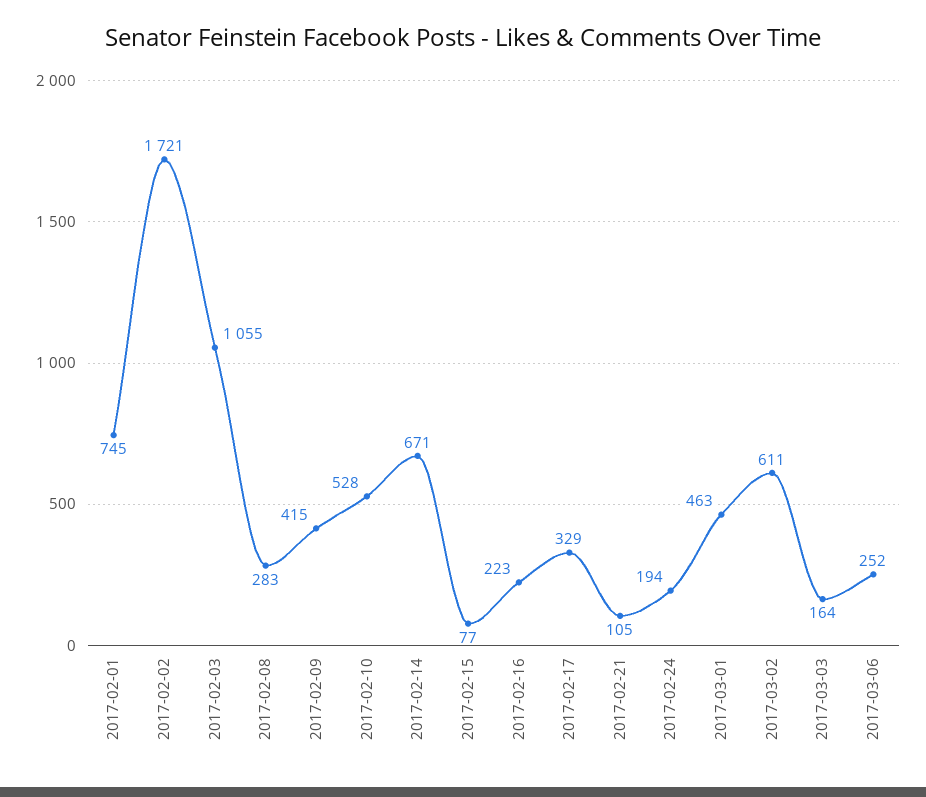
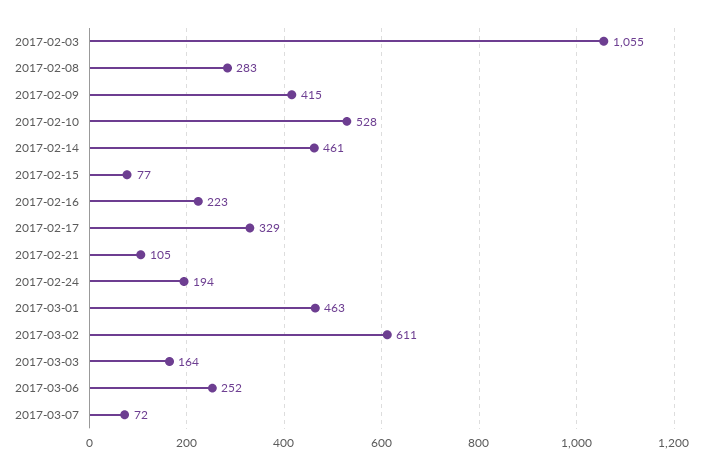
2017-02-01: 745 -> none
2017-02-02: 1721 -> none
2017-02-14: 671 -> 461
2017-03-07: none -> 72

